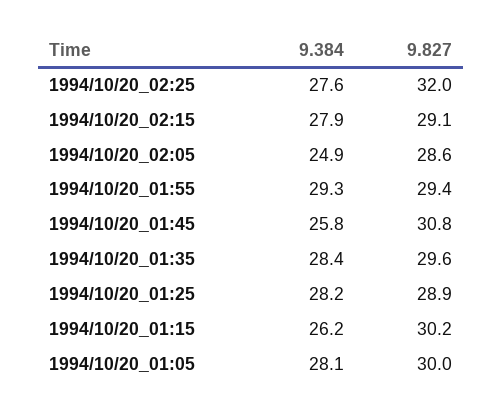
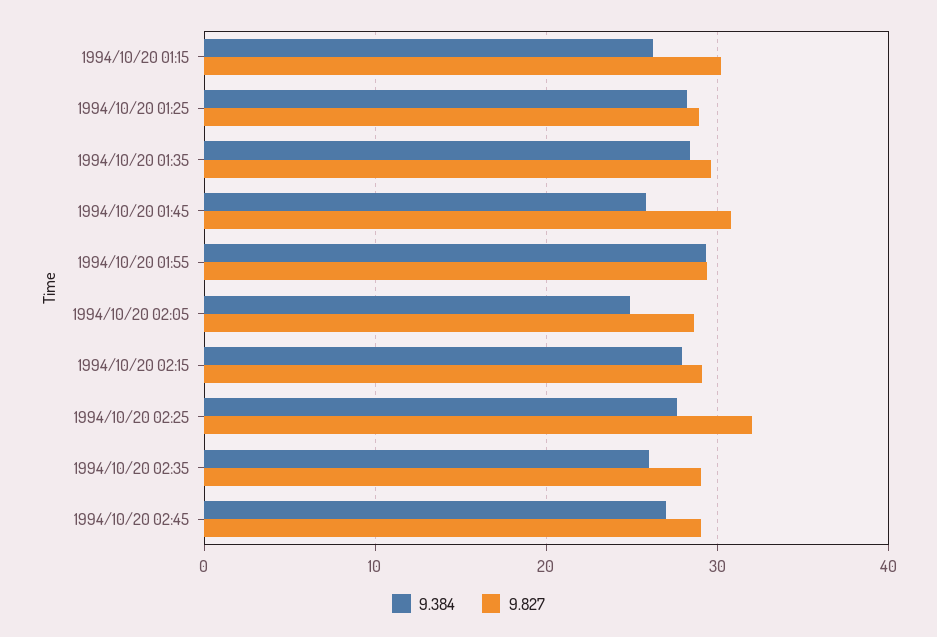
9.384, 1994/10/20_01:05: 28.1 -> none
9.827, 1994/10/20_01:05: 30 -> none
9.384, 1994/10/20 02:35: none -> 26
9.827, 1994/10/20 02:35: none -> 29
9.384, 1994/10/20 02:45: none -> 27
9.827, 1994/10/20 02:45: none -> 29

